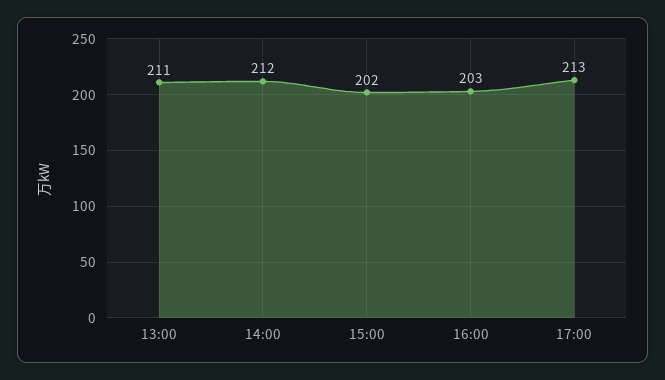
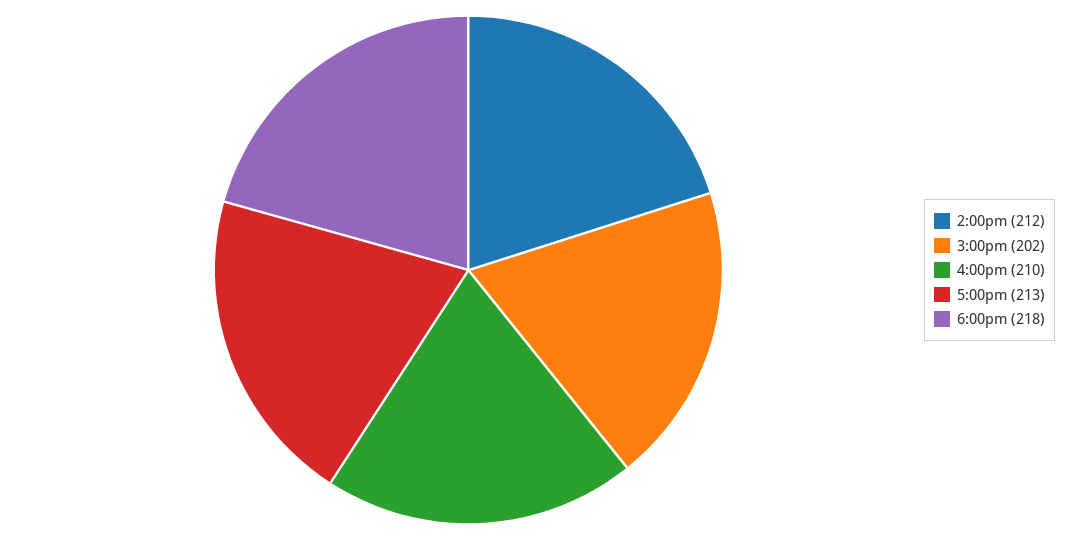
13:00: 211 -> none
16:00: 203 -> 210
6:00pm: none -> 218

